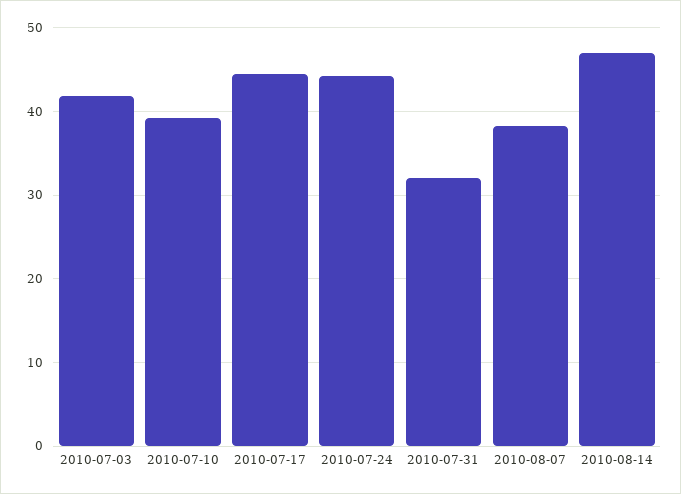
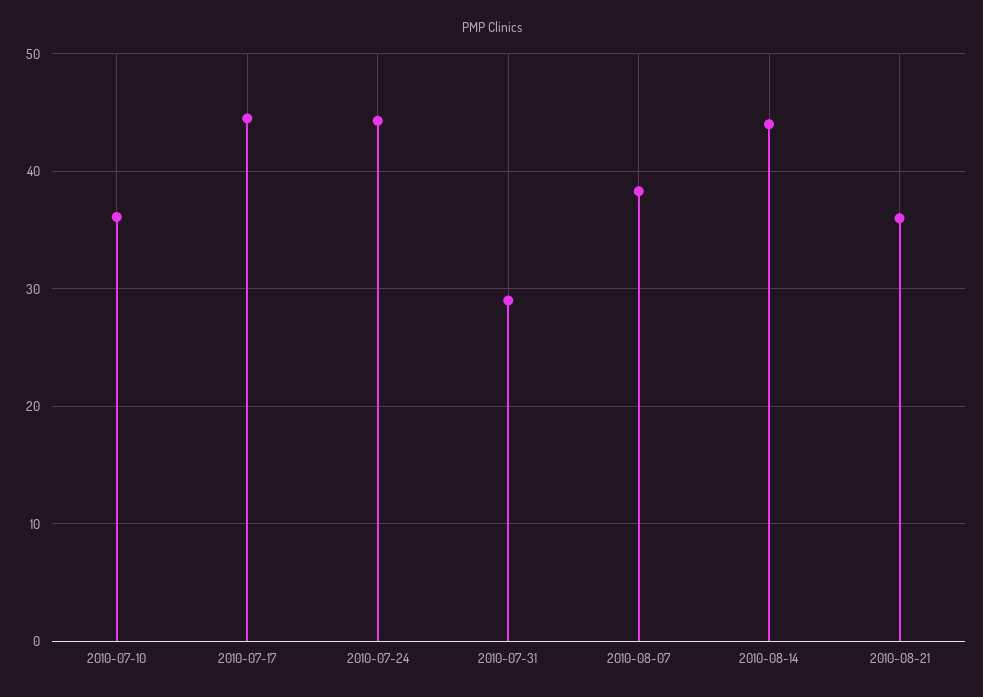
2010-07-03: 42 -> none
2010-07-10: 39 -> 36
2010-07-31: 32 -> 29
2010-08-14: 47 -> 44
2010-08-21: none -> 36

